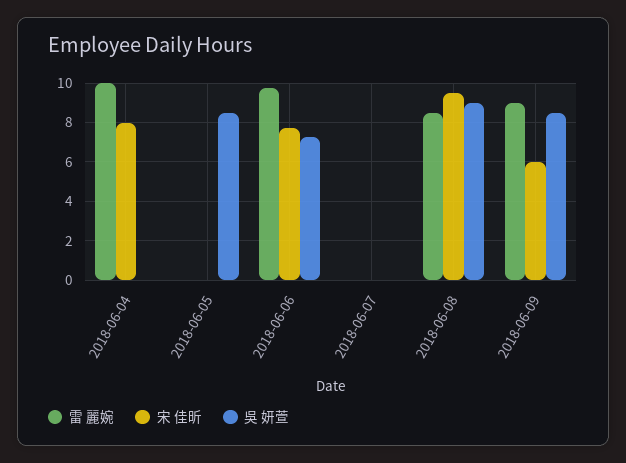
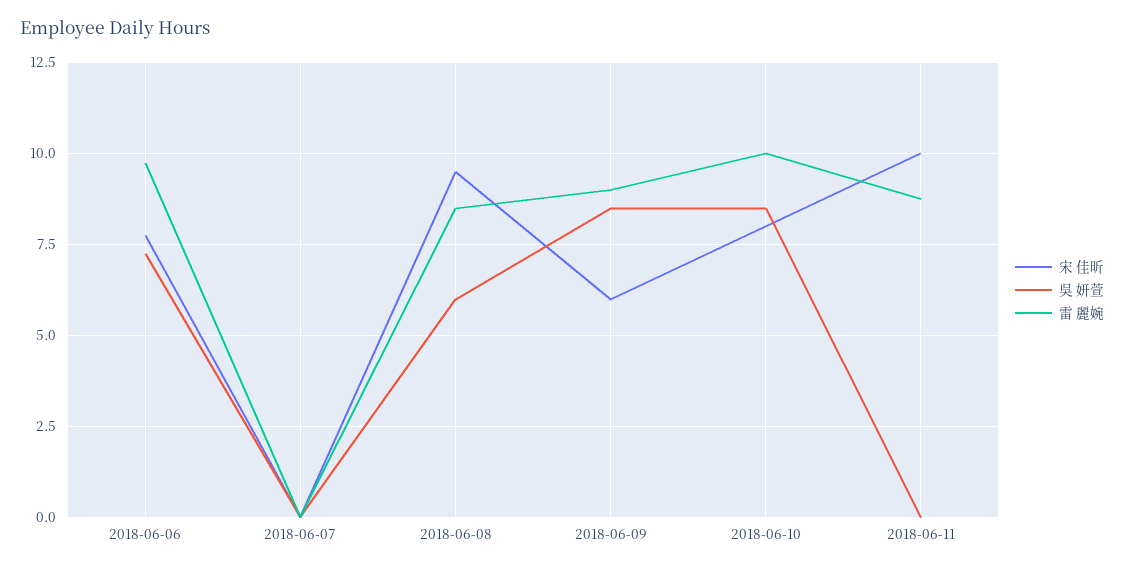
雷 麗婉, 2018-06-04: 10 -> none
宋 佳昕, 2018-06-04: 8 -> none
吳 妍萱, 2018-06-04: 0 -> none
雷 麗婉, 2018-06-05: 0 -> none
宋 佳昕, 2018-06-05: 0 -> none
吳 妍萱, 2018-06-05: 8.5 -> none
吳 妍萱, 2018-06-08: 9 -> 6
宋 佳昕, 2018-06-10: none -> 8
吳 妍萱, 2018-06-10: none -> 8.5
雷 麗婉, 2018-06-10: none -> 10
宋 佳昕, 2018-06-11: none -> 10
吳 妍萱, 2018-06-11: none -> 0
雷 麗婉, 2018-06-11: none -> 8.75

